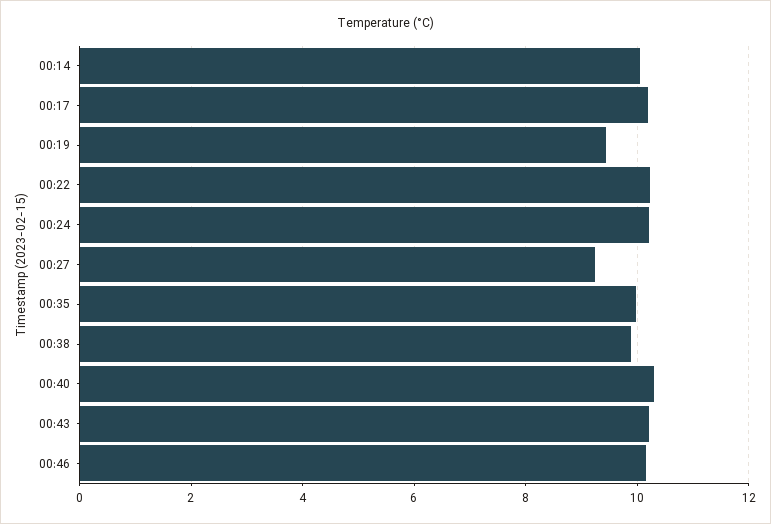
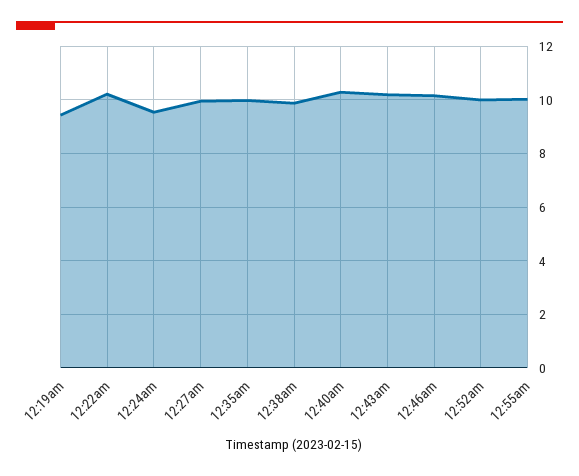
00:14: 10 -> none
00:17: 10.2 -> none
00:24: 10.2 -> 9.5
00:27: 9.2 -> 10
12:52am: none -> 10
12:55am: none -> 10

